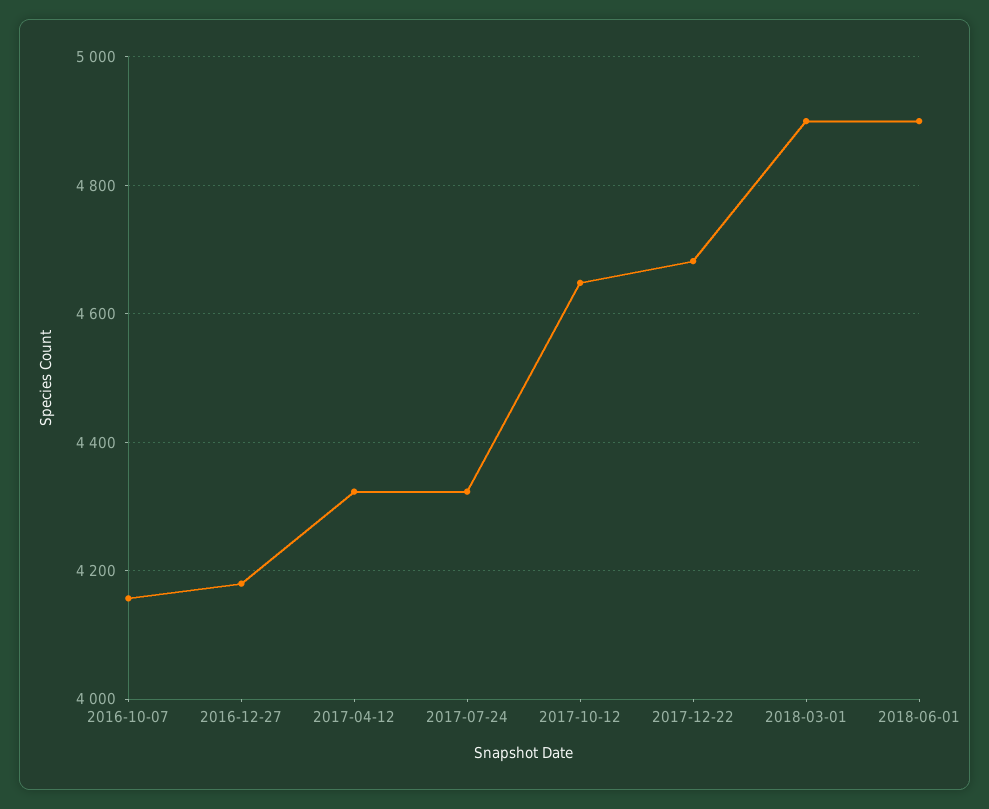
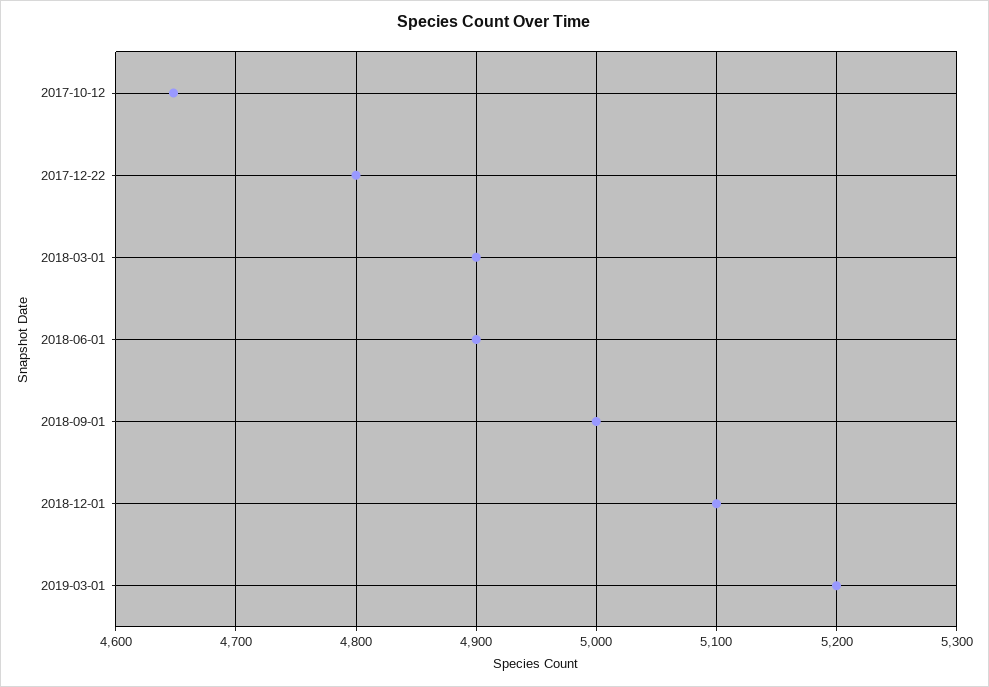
2016-10-07: 4160 -> none
2016-12-27: 4180 -> none
2017-04-12: 4320 -> none
2017-07-24: 4320 -> none
2017-12-22: 4680 -> 4800
2018-09-01: none -> 5000
2018-12-01: none -> 5100
2019-03-01: none -> 5200

